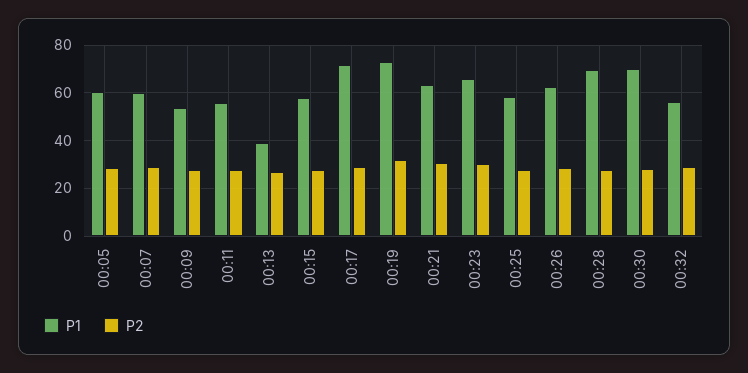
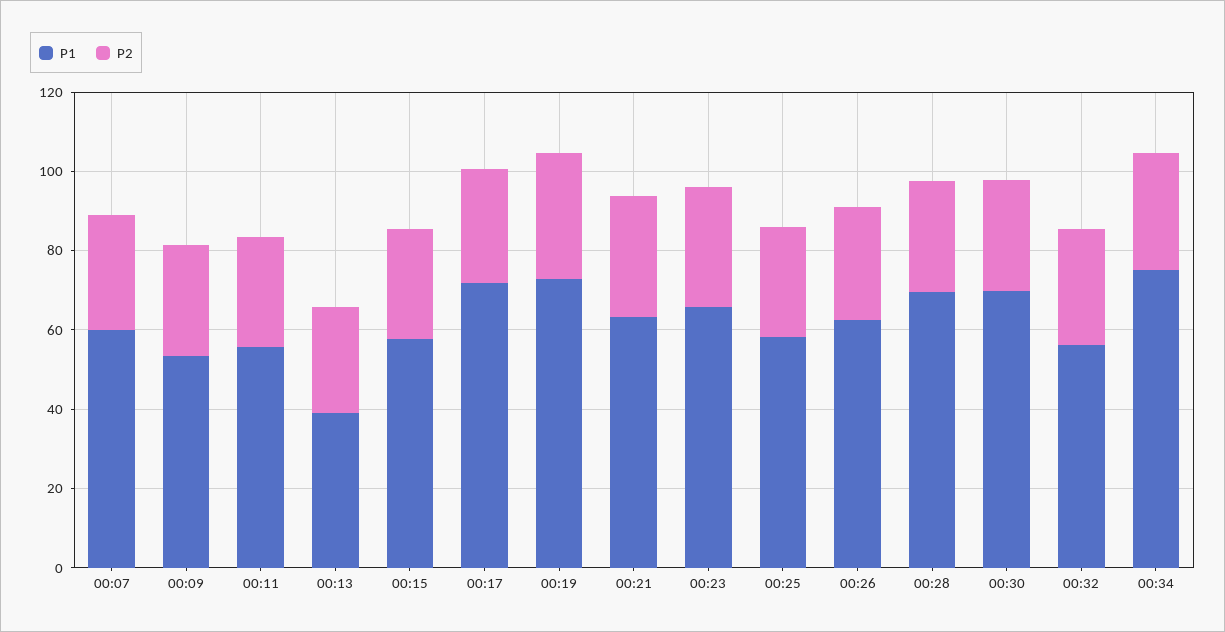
P1, 00:05: 60 -> none
P2, 00:05: 30 -> none
P1, 00:34: none -> 75
P2, 00:34: none -> 30

